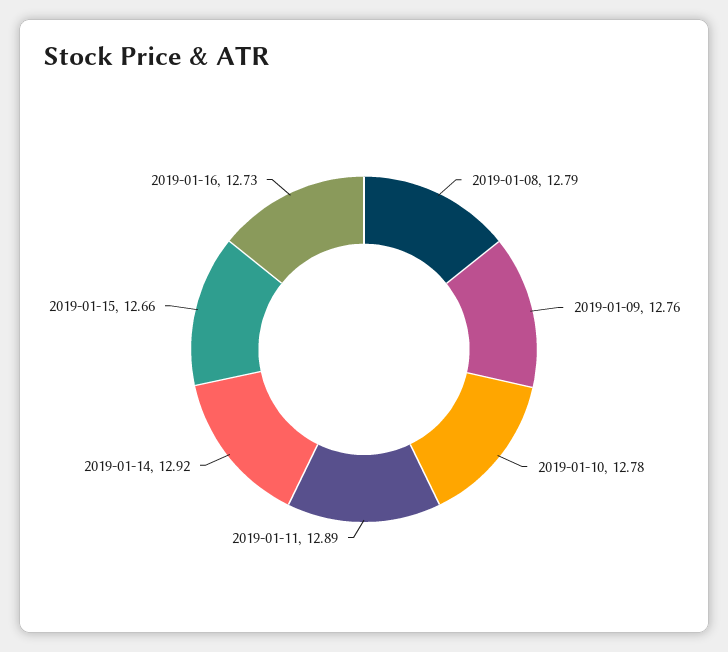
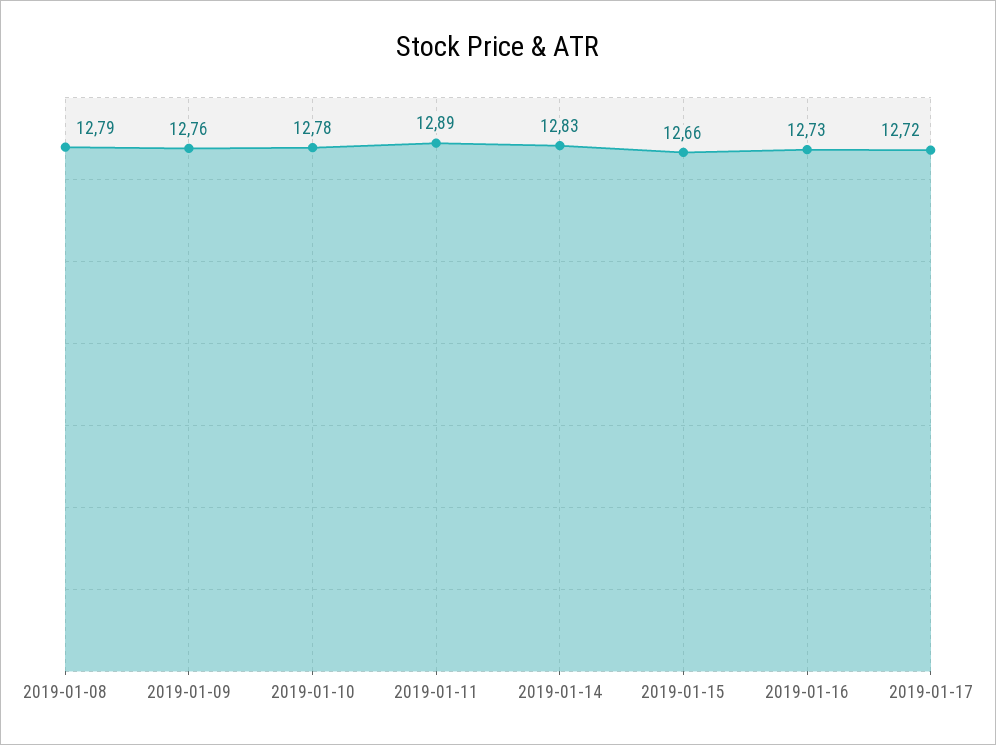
2019-01-14: 12.92 -> 12.83
2019-01-17: none -> 12.72

